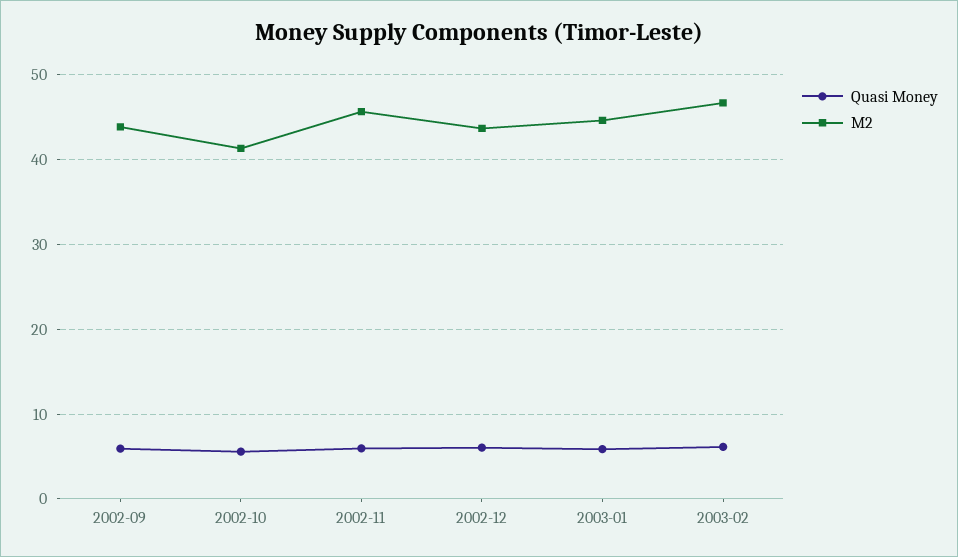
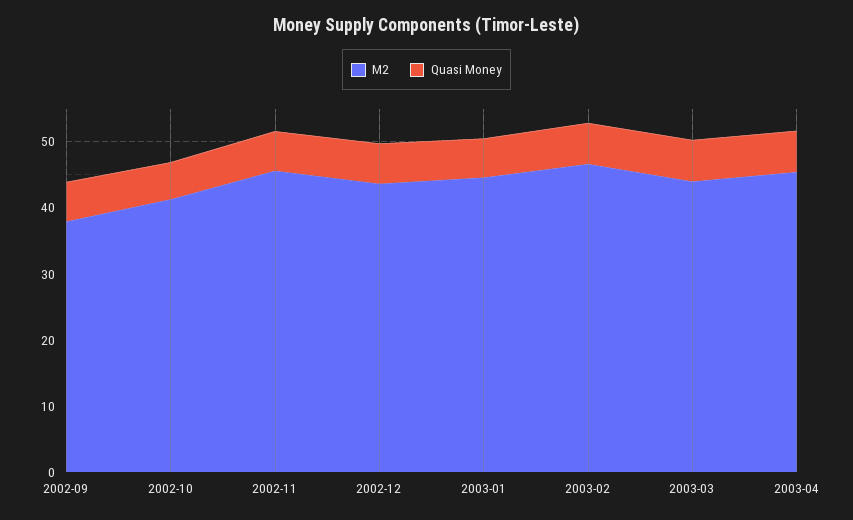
M2, 2002-09: 44 -> 38
M2, 2003-03: none -> 44
Quasi Money, 2003-03: none -> 6
M2, 2003-04: none -> 46
Quasi Money, 2003-04: none -> 6

